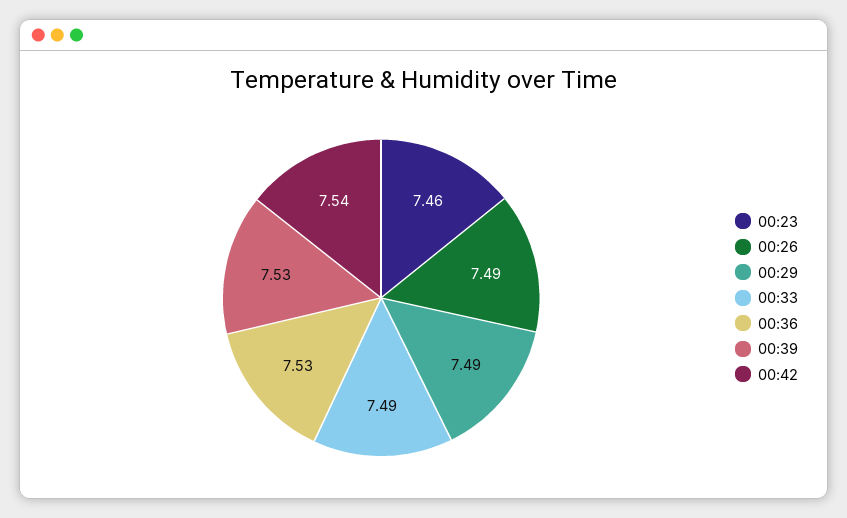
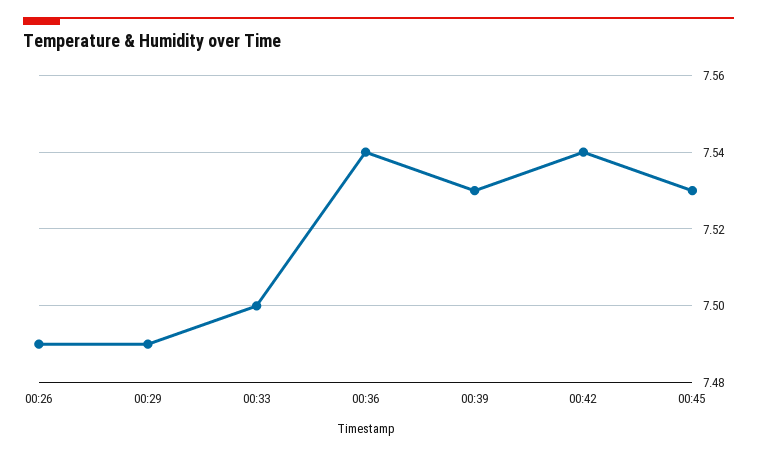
00:23: 7.46 -> none
00:33: 7.49 -> 7.5
00:36: 7.53 -> 7.54
00:45: none -> 7.53

